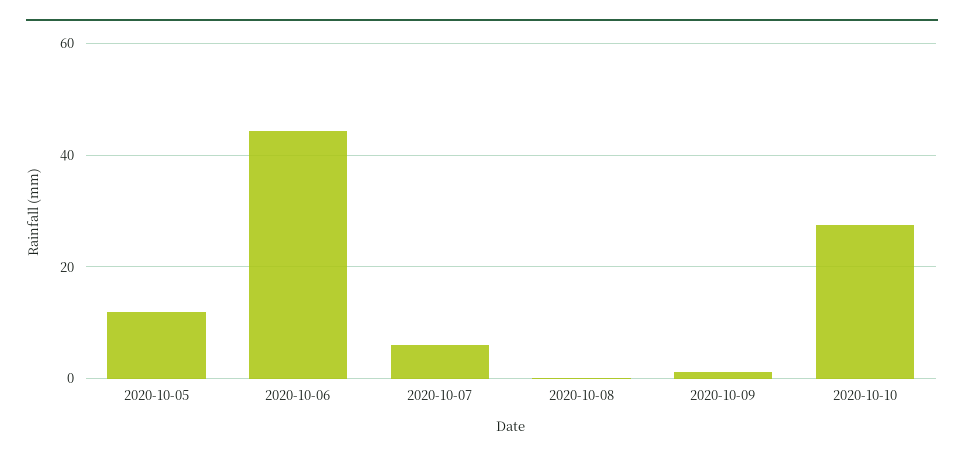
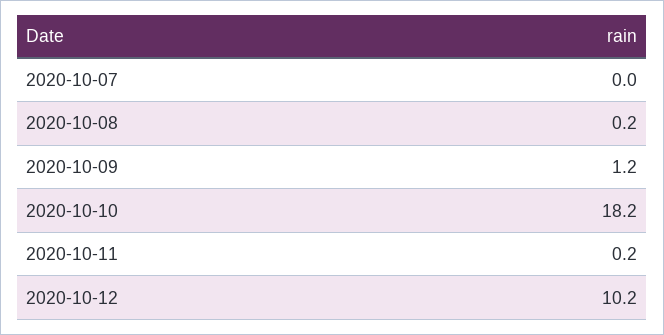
2020-10-05: 12 -> none
2020-10-06: 44 -> none
2020-10-07: 6 -> 0
2020-10-10: 28 -> 18.2
2020-10-11: none -> 0.2
2020-10-12: none -> 10.2

